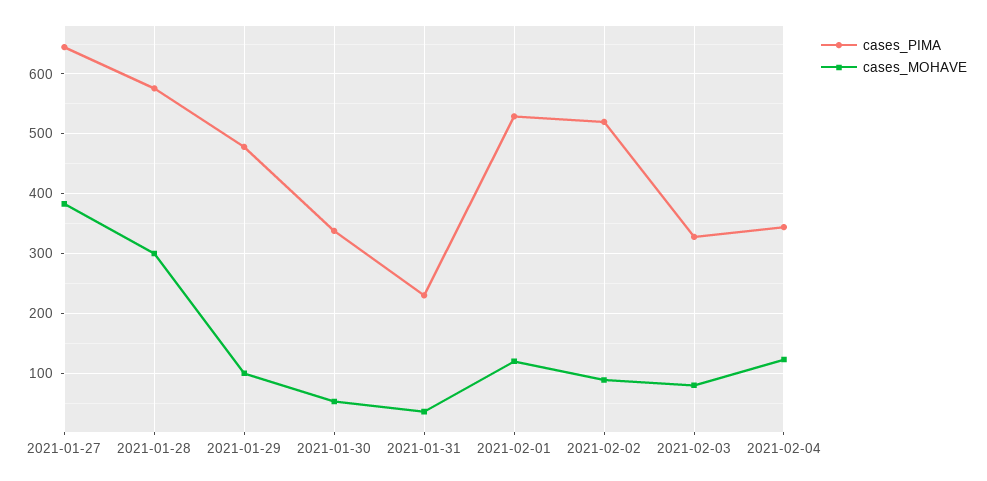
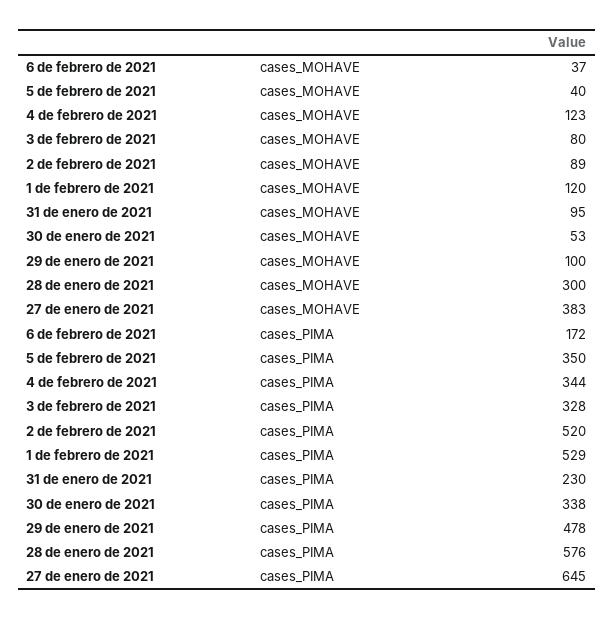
cases_MOHAVE, 2021-01-31: 40 -> 95
cases_MOHAVE, 6 de febrero de 2021: none -> 37
cases_MOHAVE, 5 de febrero de 2021: none -> 40
cases_PIMA, 6 de febrero de 2021: none -> 172
cases_PIMA, 5 de febrero de 2021: none -> 350

